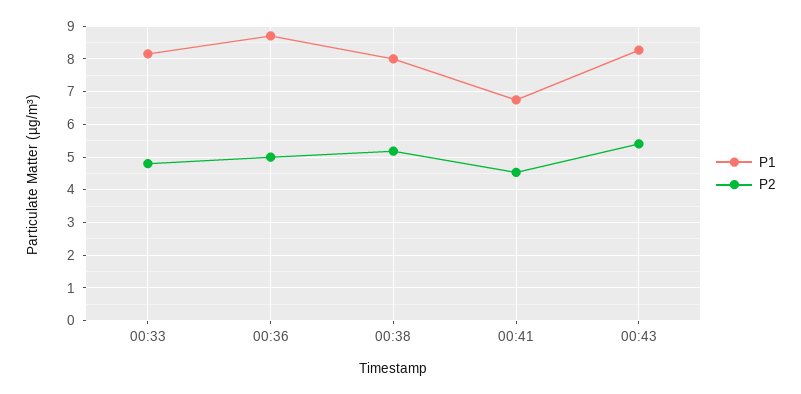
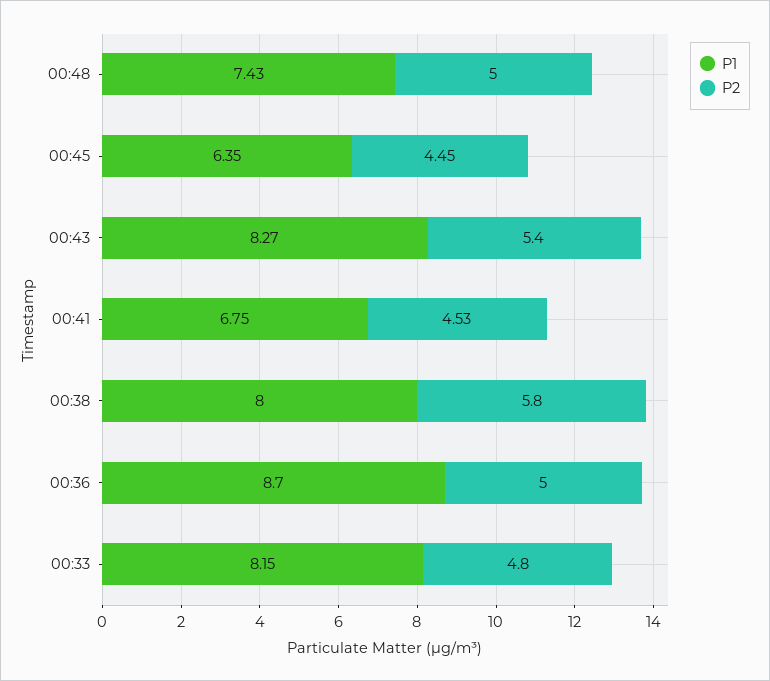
P2, 00:38: 5.2 -> 5.8
P1, 00:48: none -> 7.43
P2, 00:48: none -> 5
P1, 00:45: none -> 6.35
P2, 00:45: none -> 4.45

